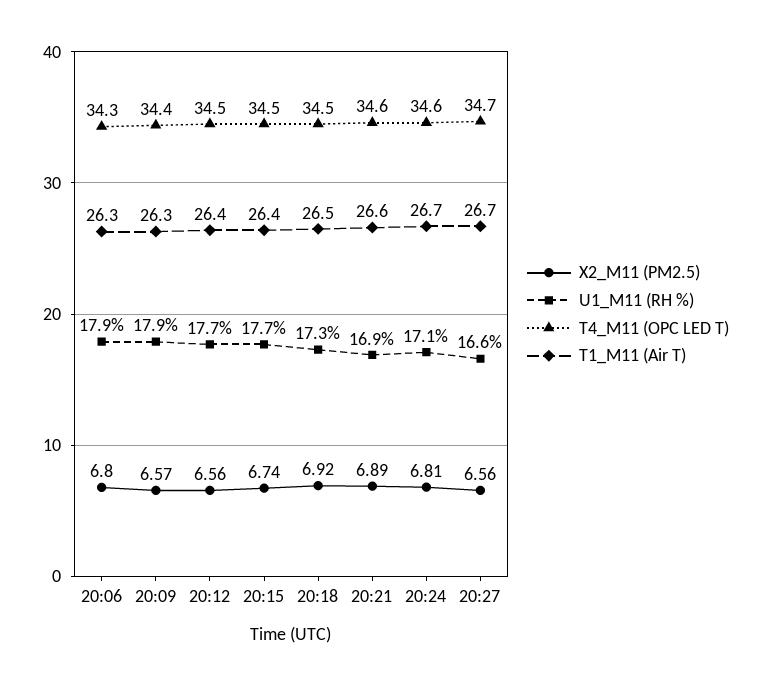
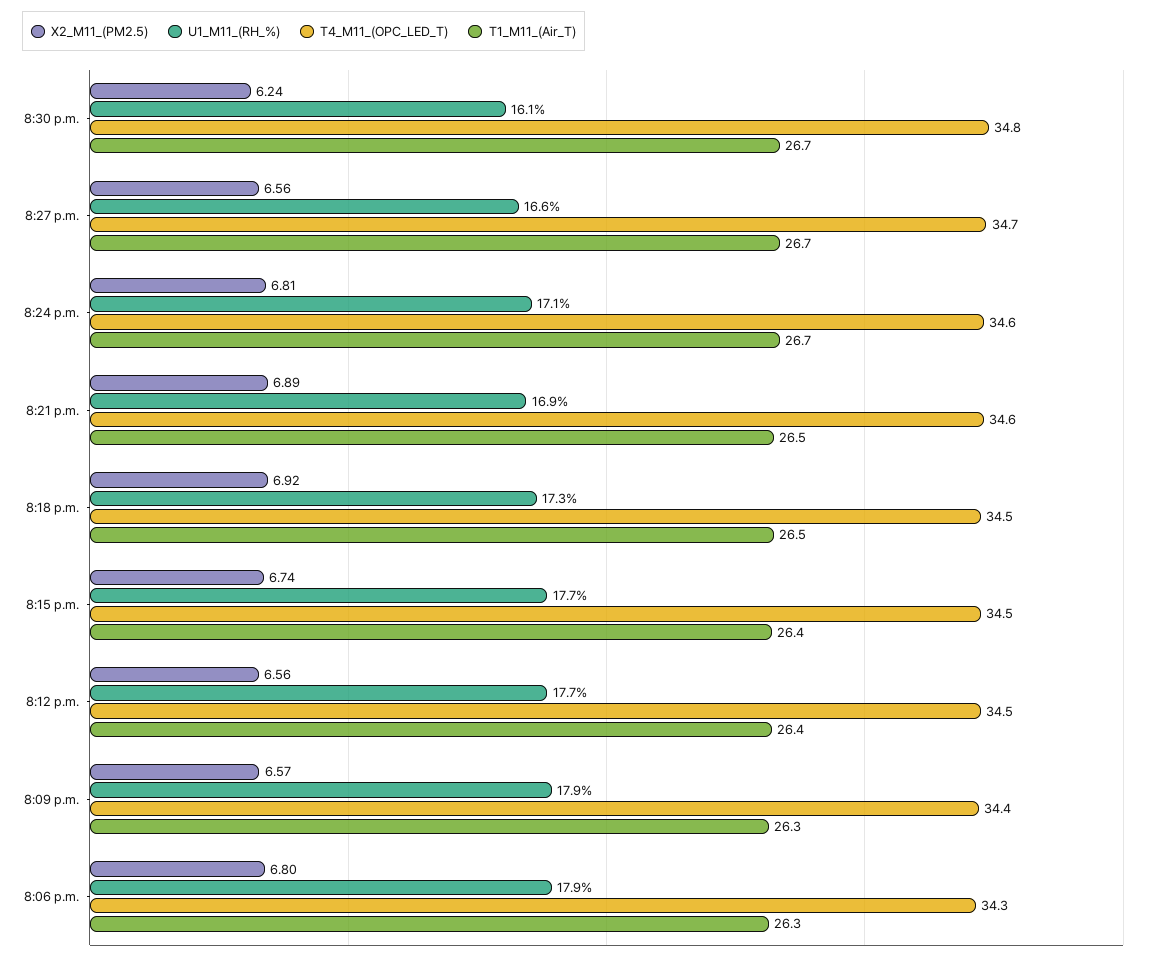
T1_M11 (Air T), 20:21: 26.6 -> 26.5
X2_M11 (PM2.5), 8:30 p.m.: none -> 6.24
U1_M11 (RH %), 8:30 p.m.: none -> 16.1
T4_M11 (OPC LED T), 8:30 p.m.: none -> 34.8
T1_M11 (Air T), 8:30 p.m.: none -> 26.7

